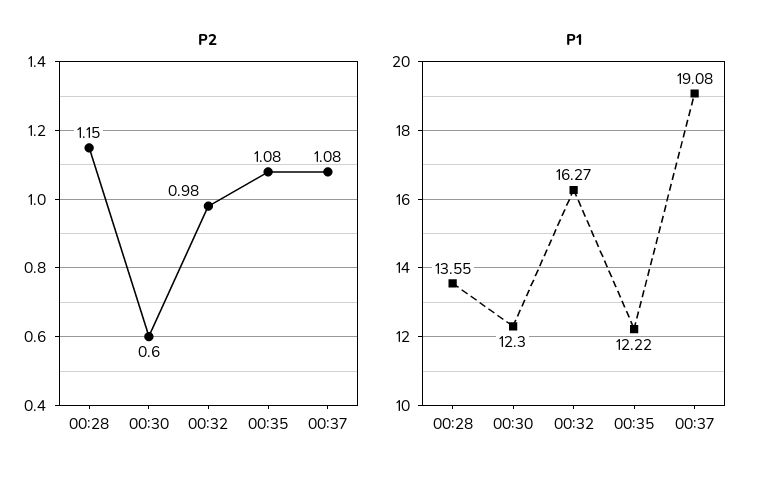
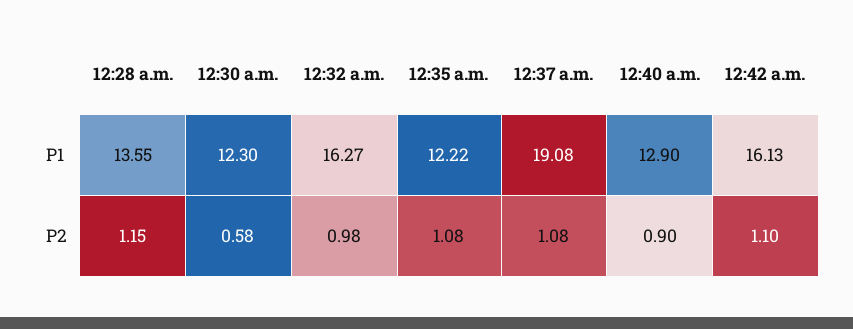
P2, 00:30: 0.6 -> 0.58
P1, 12:40 a.m.: none -> 12.9
P1, 12:42 a.m.: none -> 16.13
P2, 12:40 a.m.: none -> 0.9
P2, 12:42 a.m.: none -> 1.1

